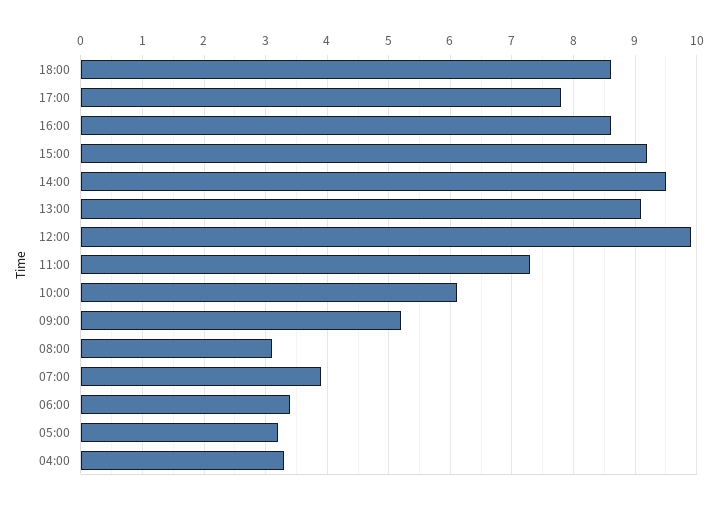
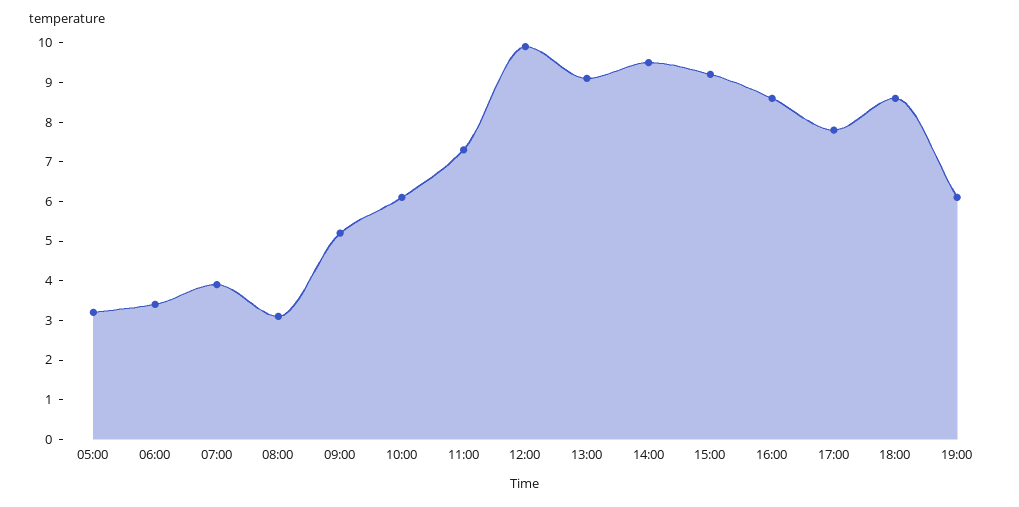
04:00: 3.3 -> none
19:00: none -> 6

